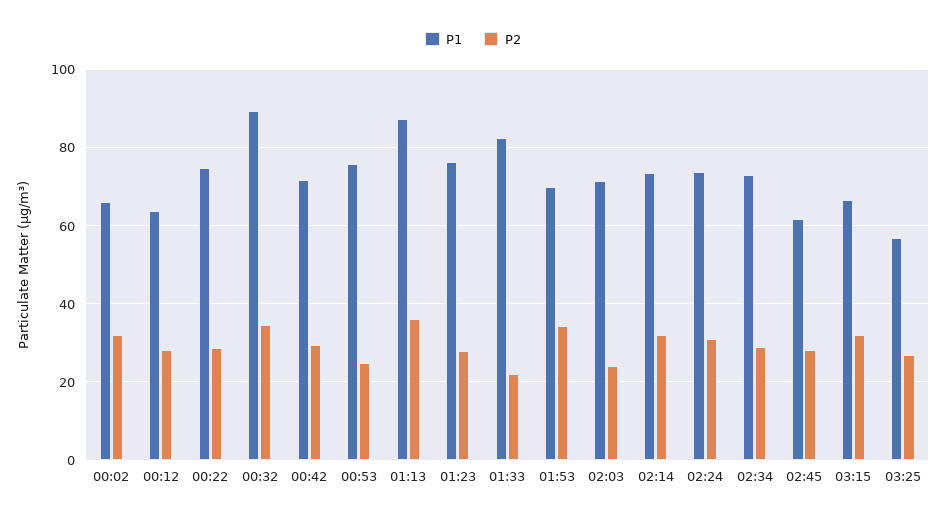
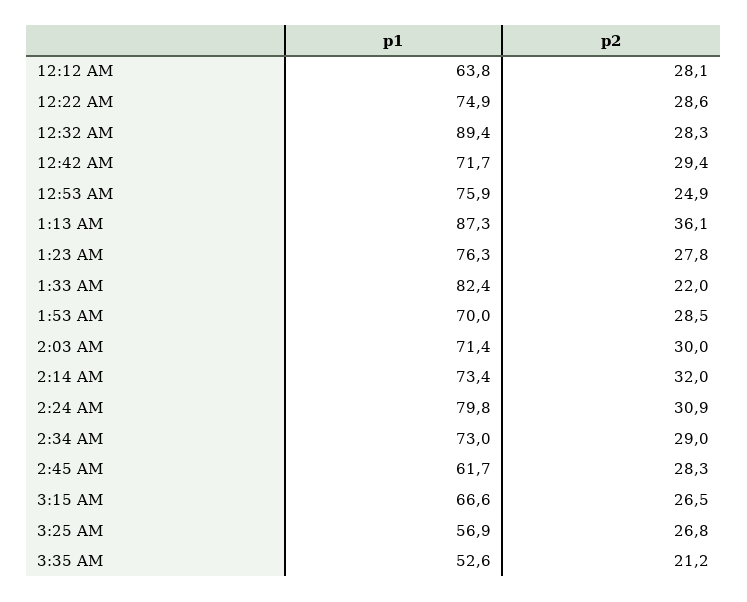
P1, 00:02: 66 -> none
P2, 00:02: 32 -> none
P2, 00:32: 34 -> 28.3
P2, 01:53: 34 -> 28.5
P2, 02:03: 24 -> 30
P1, 02:24: 74 -> 79.8
P2, 03:15: 32 -> 26.5
P1, 3:35 AM: none -> 52.6
P2, 3:35 AM: none -> 21.2

